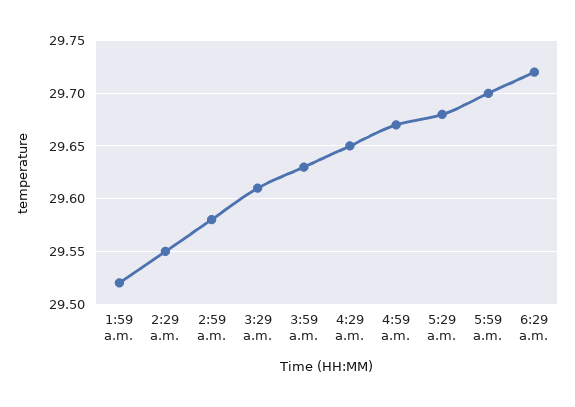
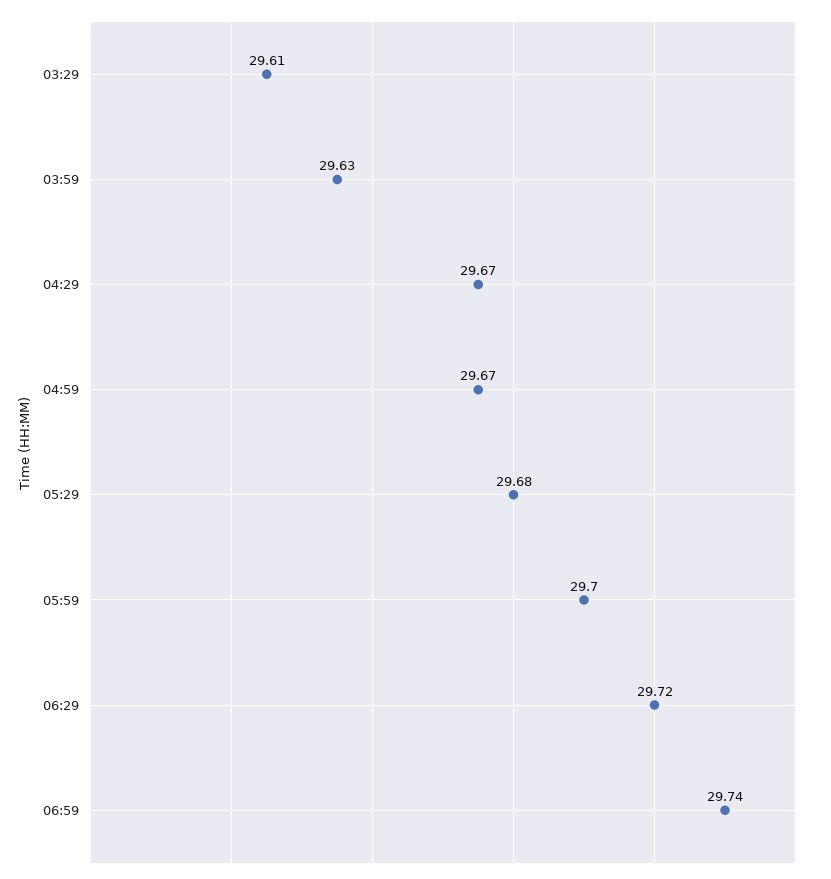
1:59 a.m.: 29.52 -> none
2:29 a.m.: 29.55 -> none
2:59 a.m.: 29.58 -> none
4:29 a.m.: 29.65 -> 29.67
06:59: none -> 29.74

